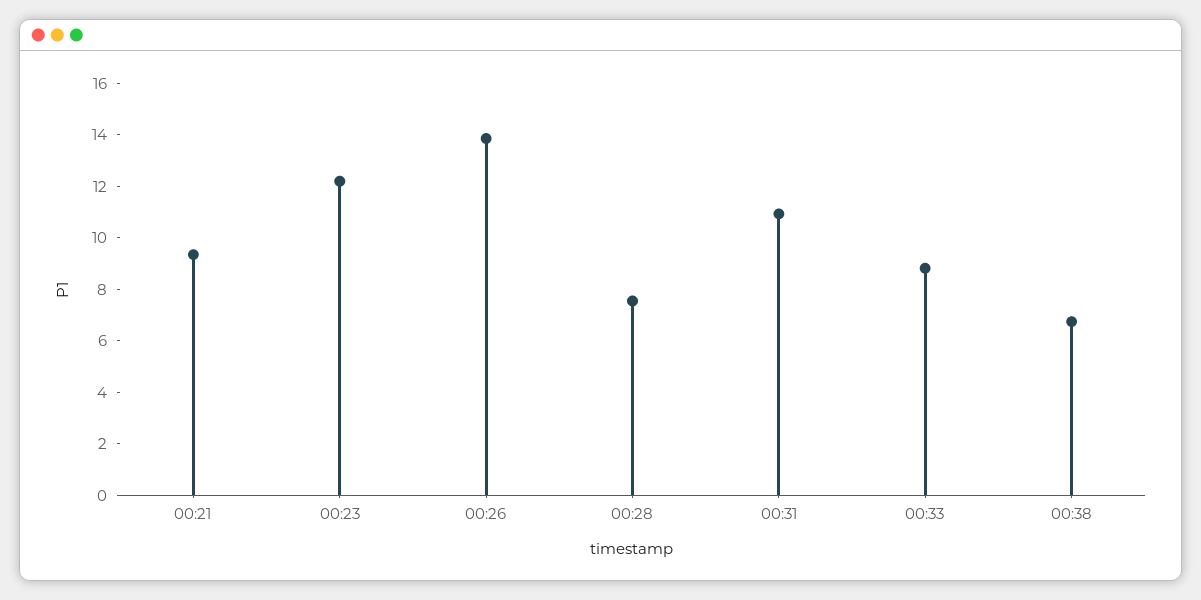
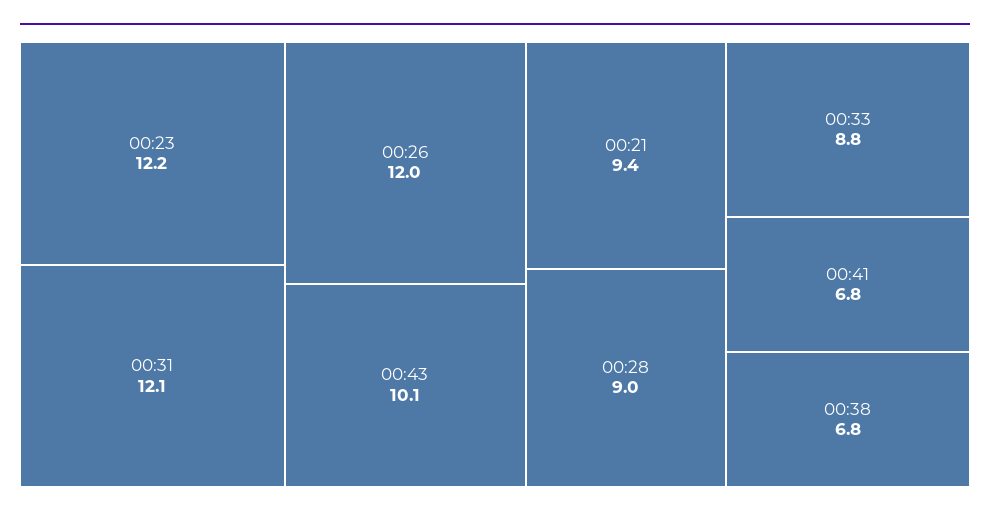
00:26: 14 -> 12
00:28: 7.5 -> 9
00:31: 11 -> 12.1
00:43: none -> 10.1
00:41: none -> 6.8

